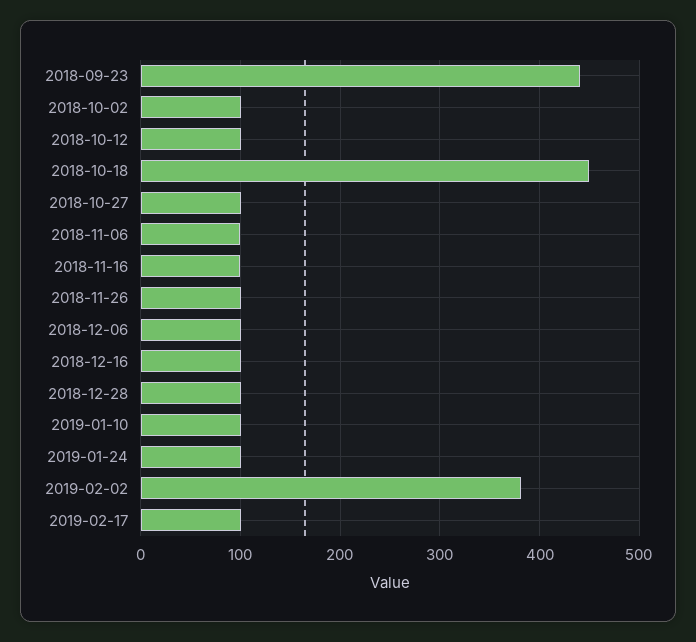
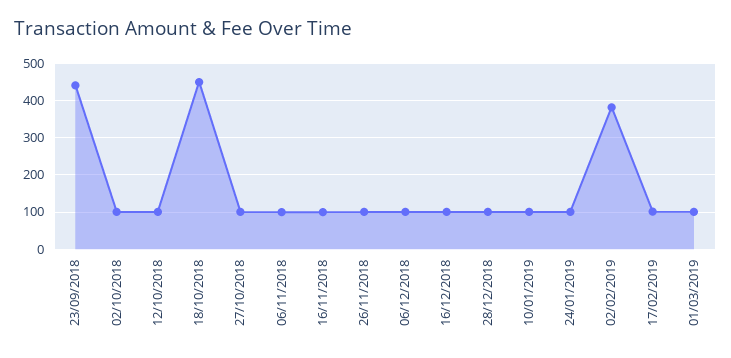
01/03/2019: none -> 100

